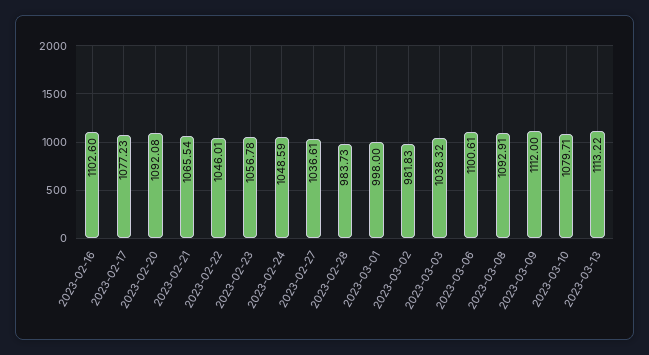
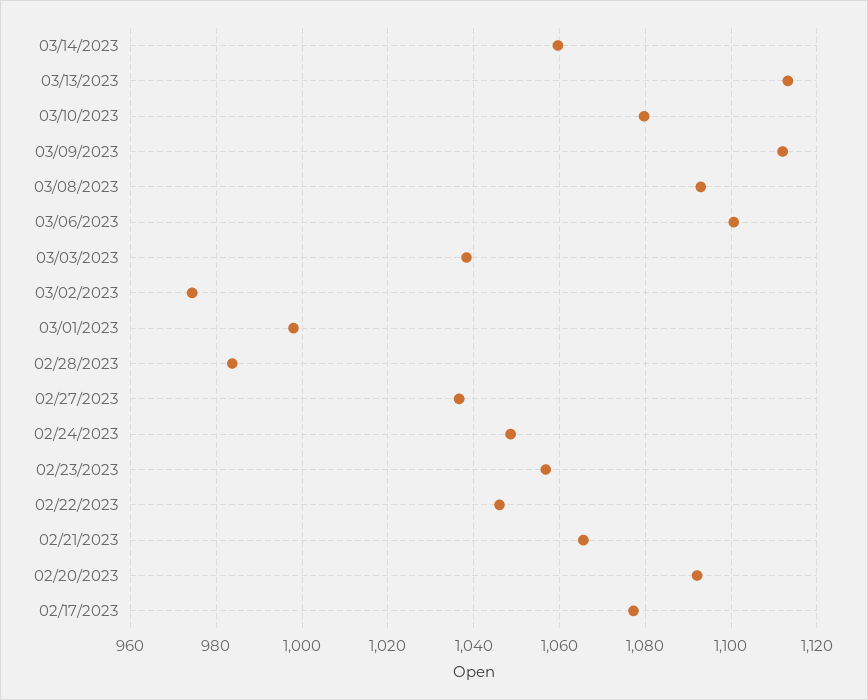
2023-02-16: 1102.6 -> none
2023-03-02: 981.83 -> 974
03/14/2023: none -> 1060

